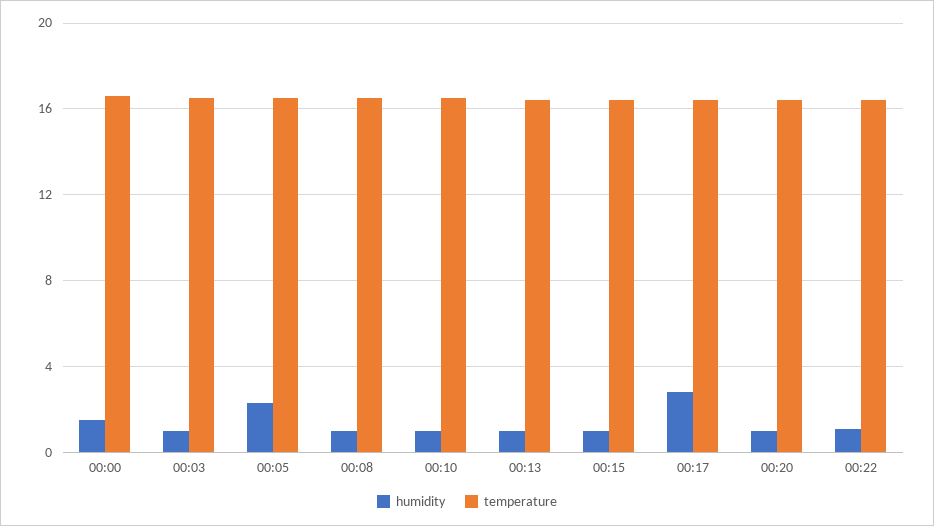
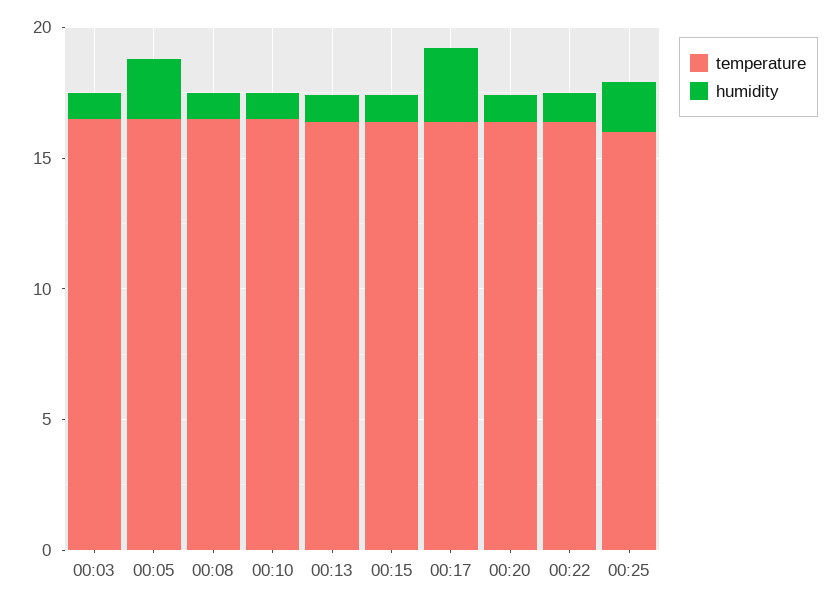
humidity, 00:00: 1.5 -> none
temperature, 00:00: 16.5 -> none
temperature, 00:25: none -> 16
humidity, 00:25: none -> 2

